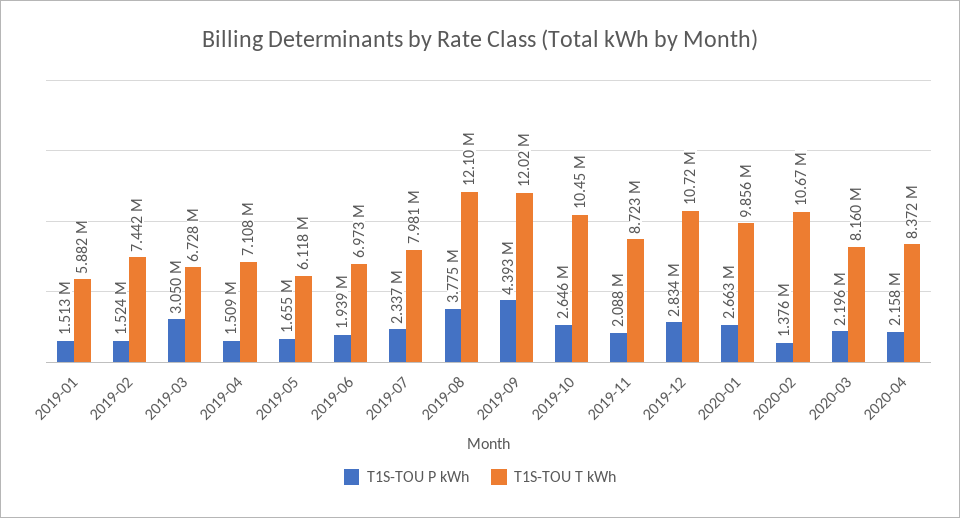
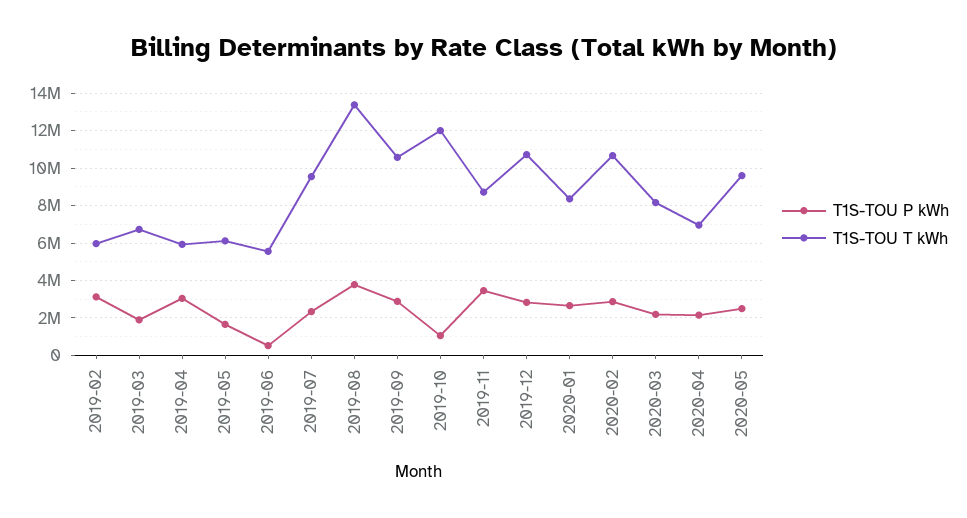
T1S-TOU P kWh, 2019-01: 1513000 -> none
T1S-TOU T kWh, 2019-01: 5882000 -> none
T1S-TOU P kWh, 2019-02: 1524000 -> 3000000
T1S-TOU T kWh, 2019-02: 7442000 -> 6000000
T1S-TOU P kWh, 2019-03: 3050000 -> 2000000
T1S-TOU P kWh, 2019-04: 1509000 -> 3000000
T1S-TOU T kWh, 2019-04: 7108000 -> 6000000
T1S-TOU P kWh, 2019-06: 1939000 -> 500000
T1S-TOU T kWh, 2019-06: 6973000 -> 5500000
T1S-TOU T kWh, 2019-07: 7981000 -> 9500000
T1S-TOU T kWh, 2019-08: 12100000 -> 13500000
T1S-TOU P kWh, 2019-09: 4393000 -> 3000000
T1S-TOU T kWh, 2019-09: 12020000 -> 10500000
T1S-TOU P kWh, 2019-10: 2646000 -> 1000000
T1S-TOU T kWh, 2019-10: 10450000 -> 12000000
T1S-TOU P kWh, 2019-11: 2088000 -> 3500000
T1S-TOU T kWh, 2020-01: 9856000 -> 8500000
T1S-TOU P kWh, 2020-02: 1376000 -> 3000000
T1S-TOU T kWh, 2020-04: 8372000 -> 7000000
T1S-TOU P kWh, 2020-05: none -> 2500000
T1S-TOU T kWh, 2020-05: none -> 9500000

